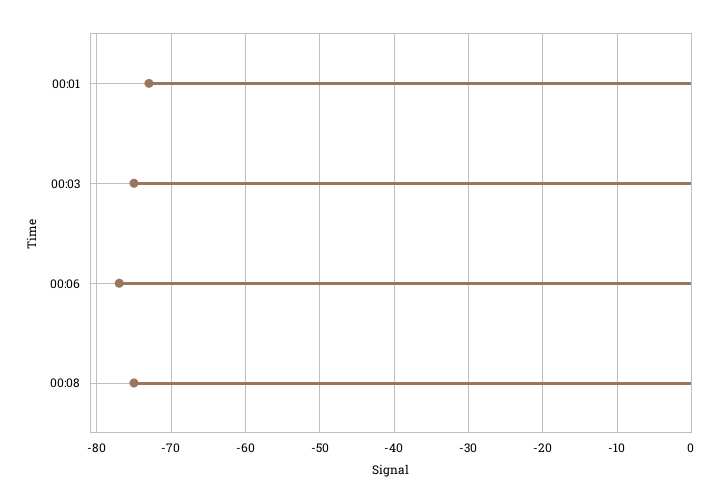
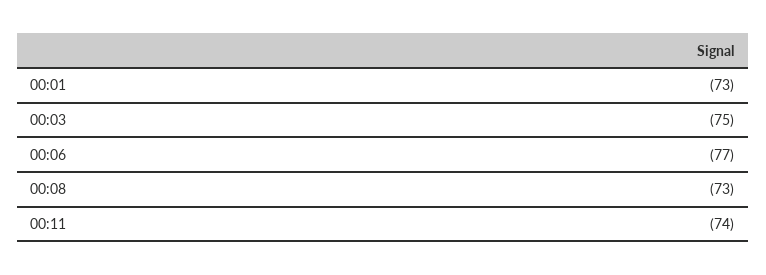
00:08: -75 -> -73
00:11: none -> -74

